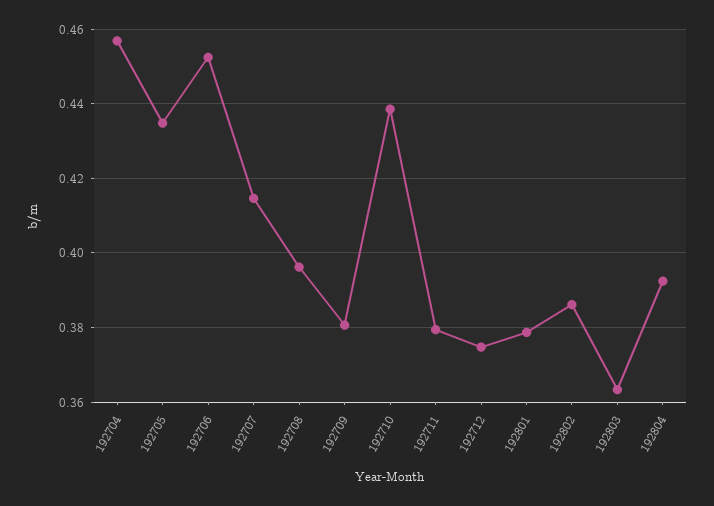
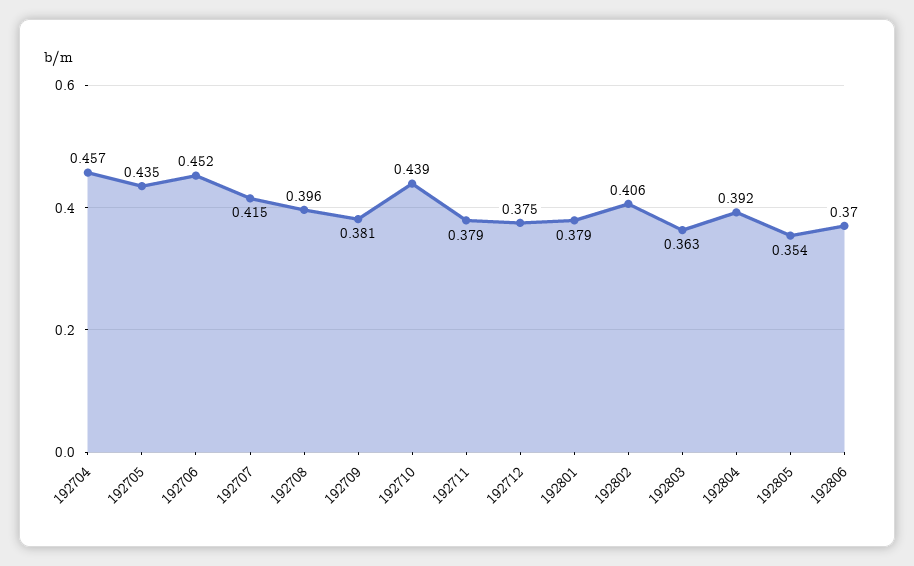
192802: 0.386 -> 0.406
192805: none -> 0.354
192806: none -> 0.37

